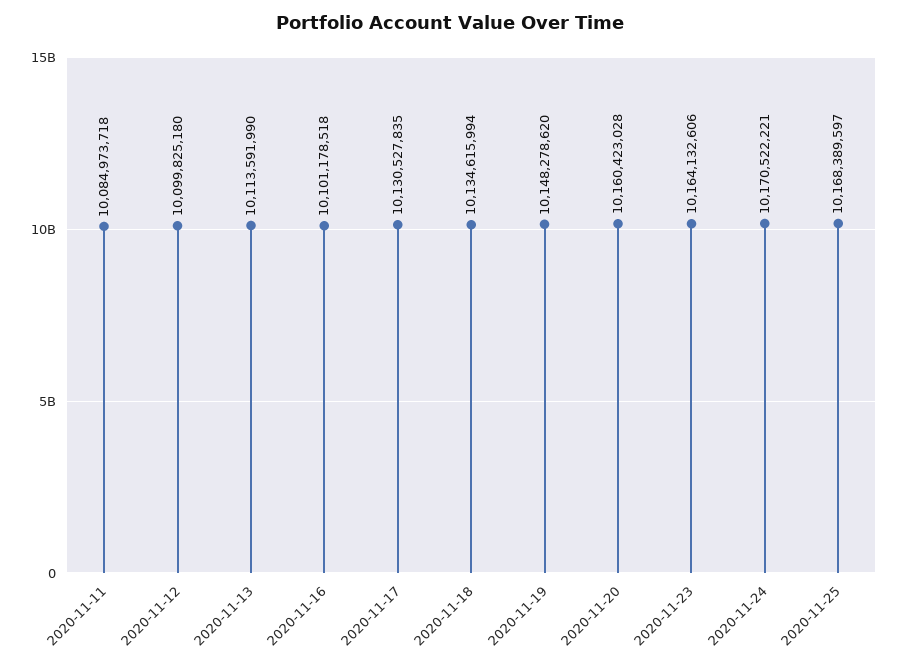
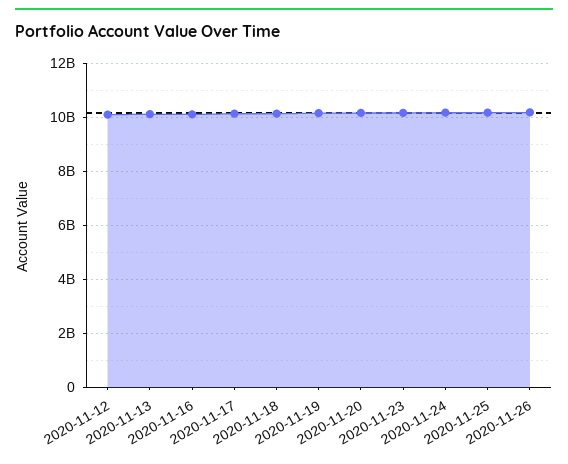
2020-11-11: 10084973718 -> none
2020-11-26: none -> 10250000000

